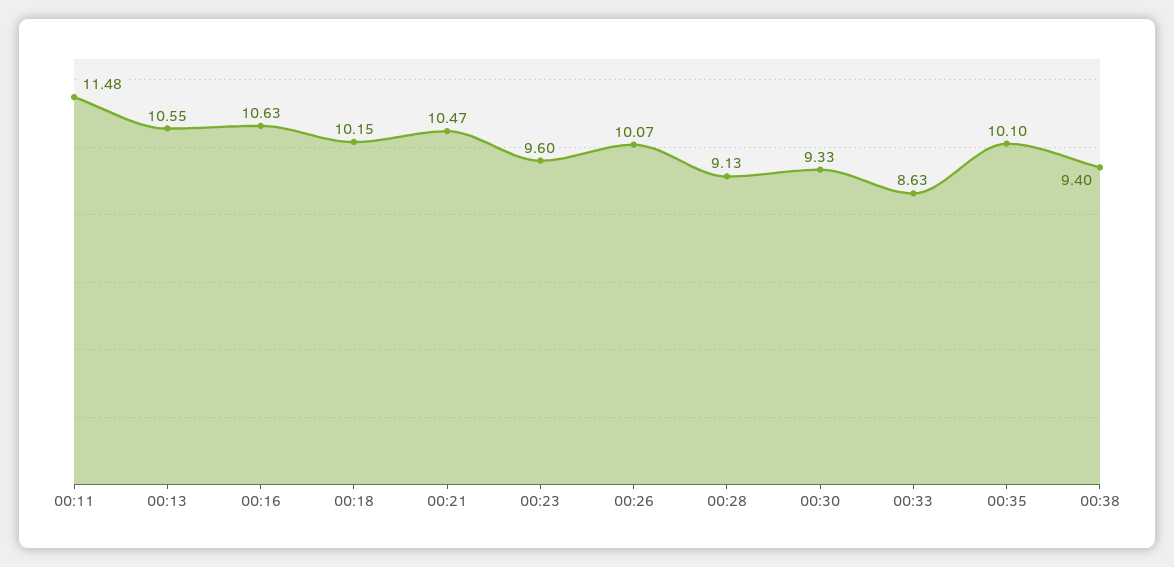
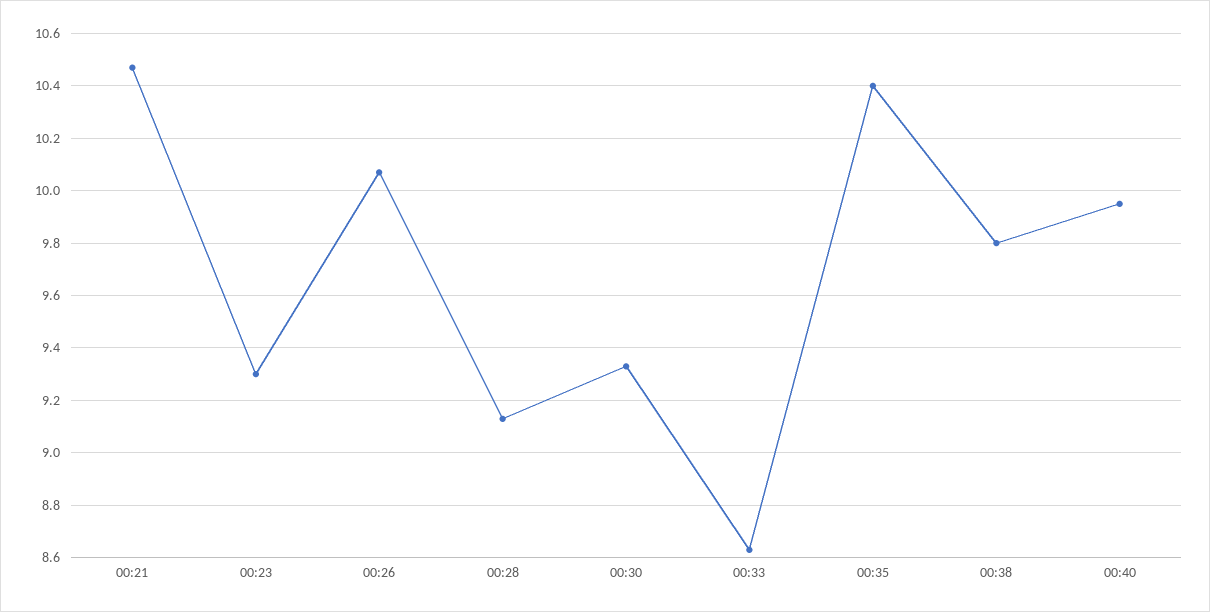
00:11: 11.48 -> none
00:13: 10.55 -> none
00:16: 10.63 -> none
00:18: 10.15 -> none
00:23: 9.6 -> 9.3
00:35: 10.1 -> 10.4
00:38: 9.4 -> 9.8
00:40: none -> 9.95

